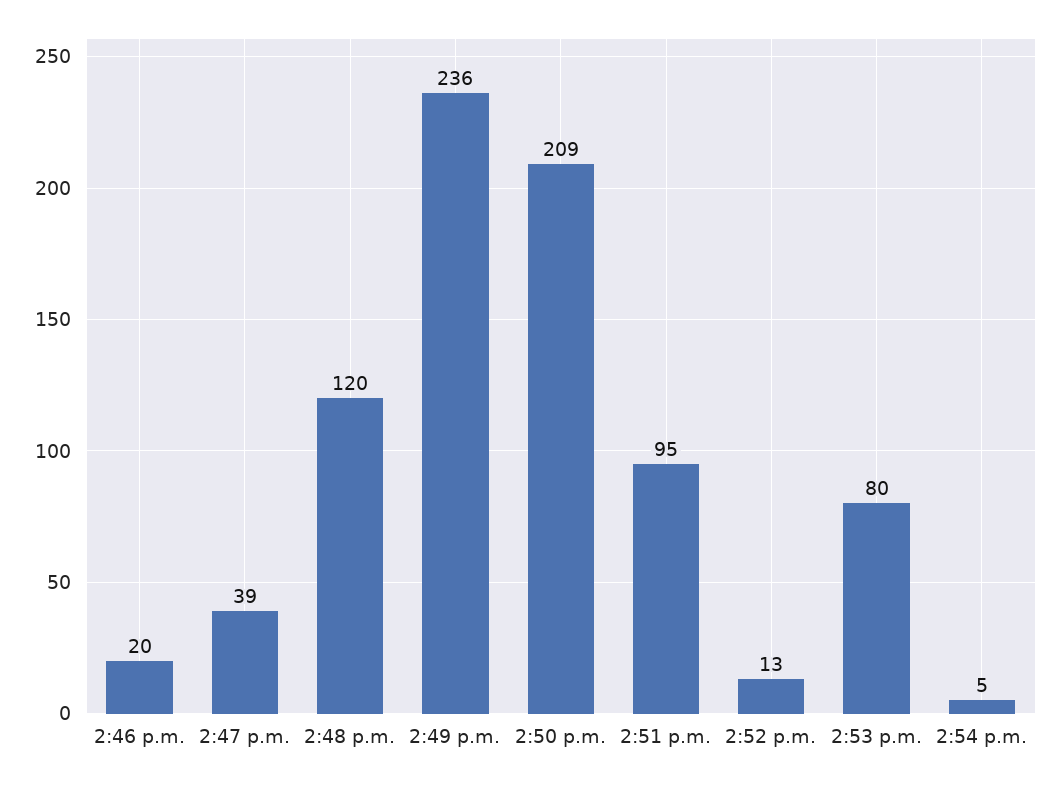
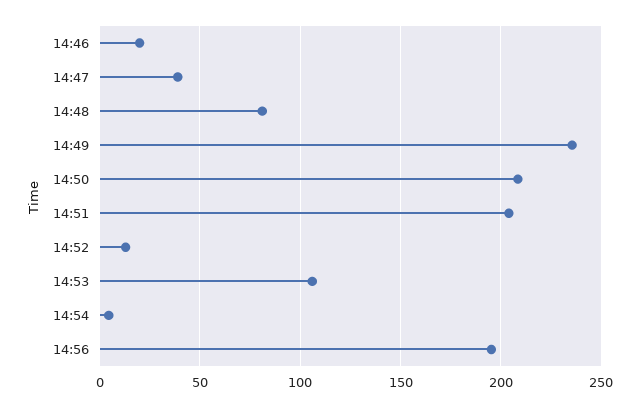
2:48 p.m.: 120 -> 80
2:51 p.m.: 95 -> 205
2:53 p.m.: 80 -> 105
14:56: none -> 195

